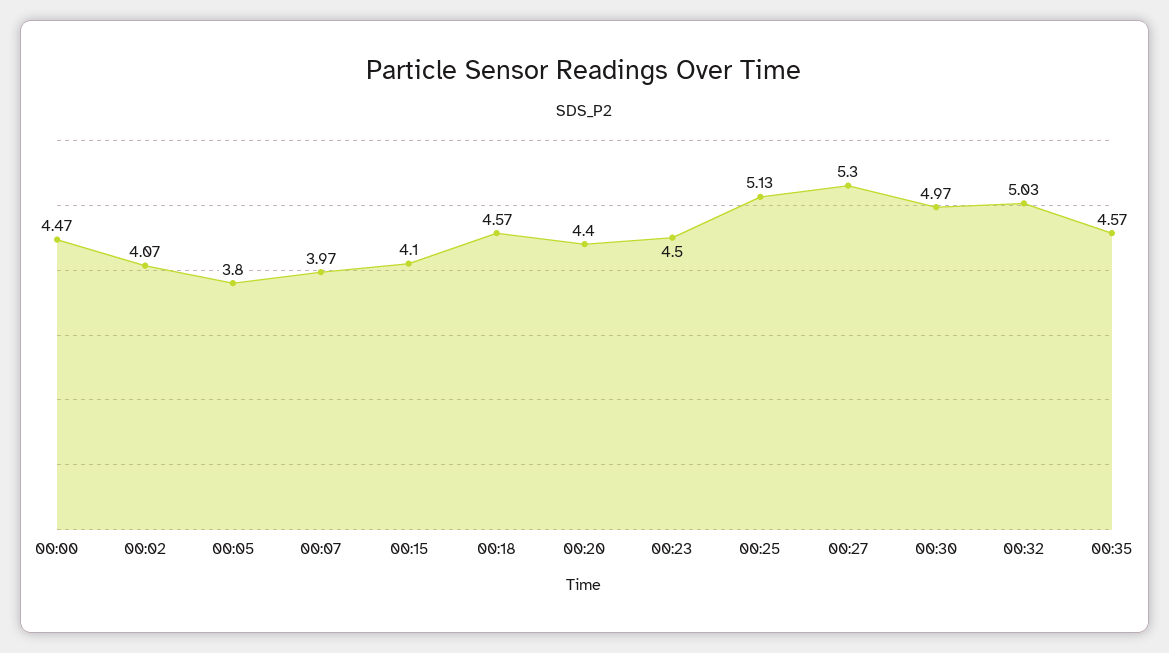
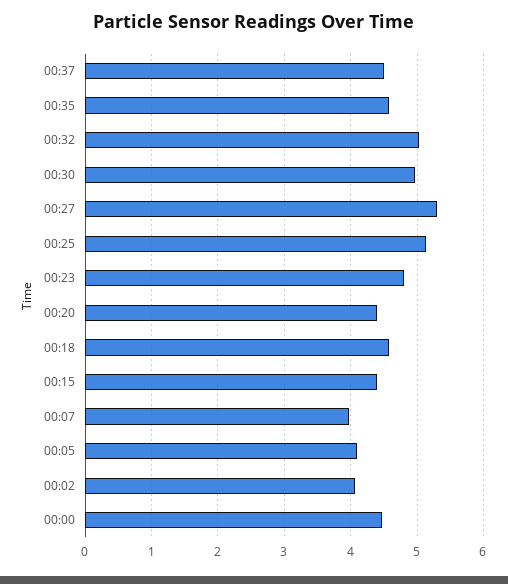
00:05: 3.8 -> 4.1
00:15: 4.1 -> 4.4
00:23: 4.5 -> 4.8
00:37: none -> 4.5

